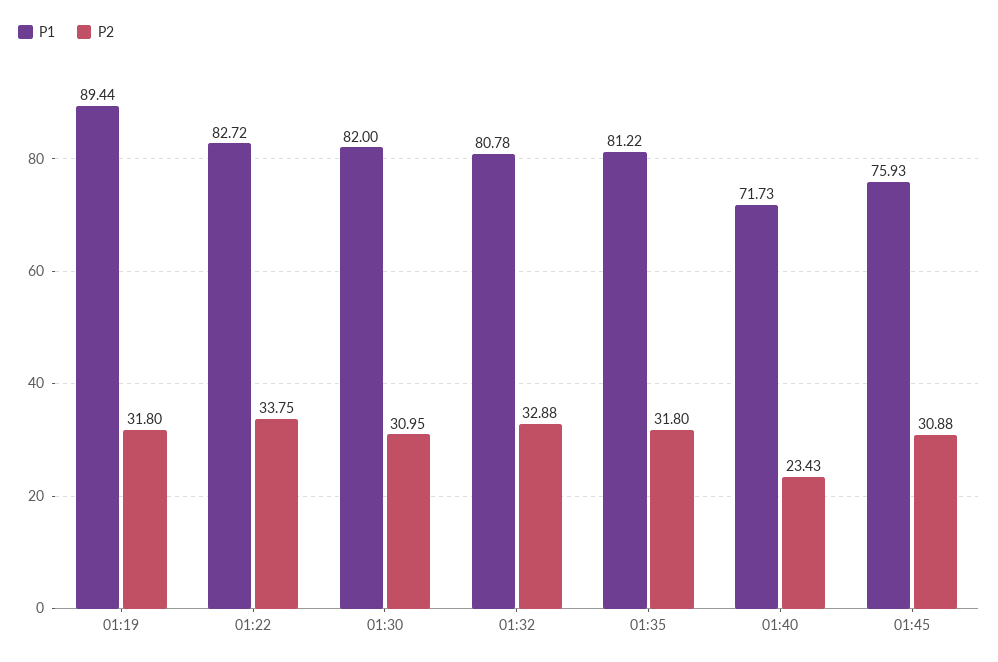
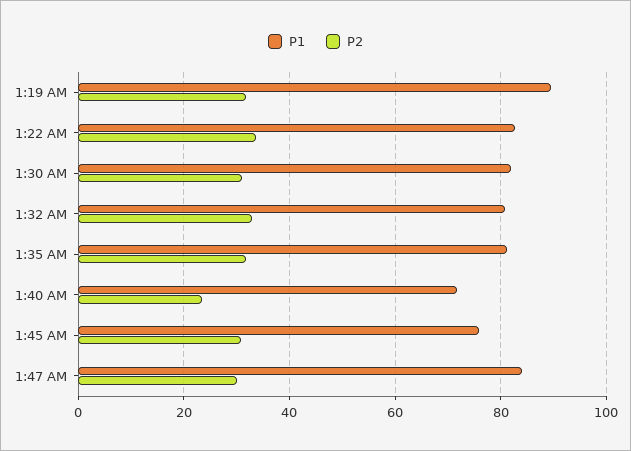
P1, 1:47 AM: none -> 84
P2, 1:47 AM: none -> 30

